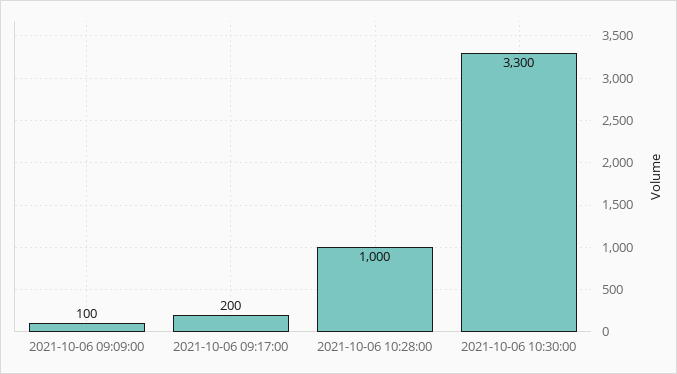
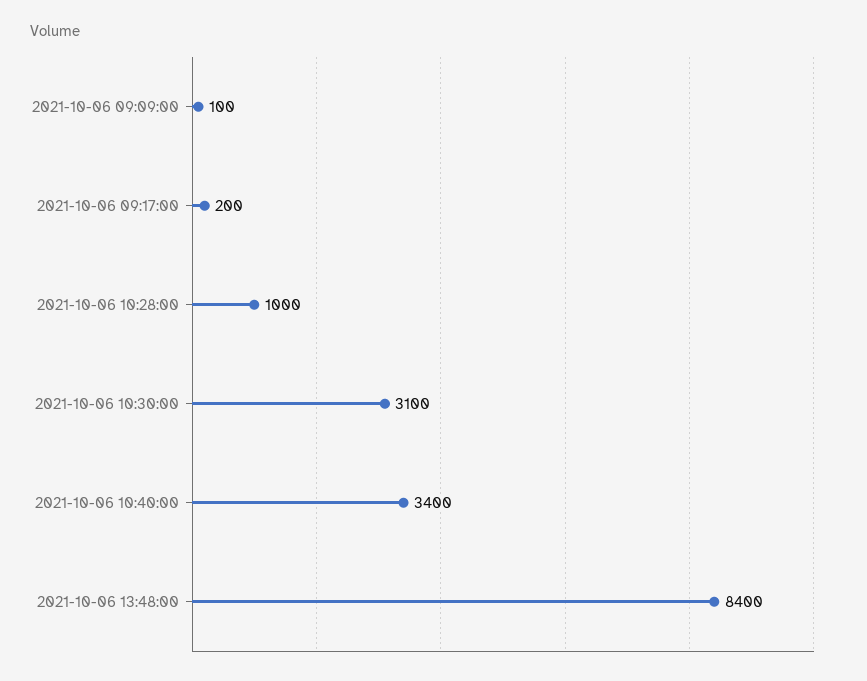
2021-10-06 10:30:00: 3300 -> 3100
2021-10-06 10:40:00: none -> 3400
2021-10-06 13:48:00: none -> 8400

